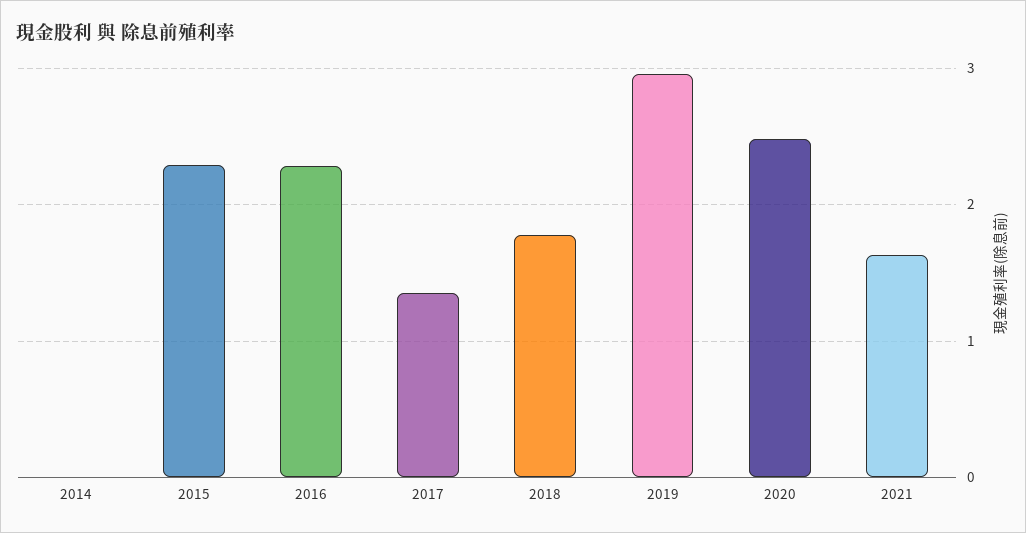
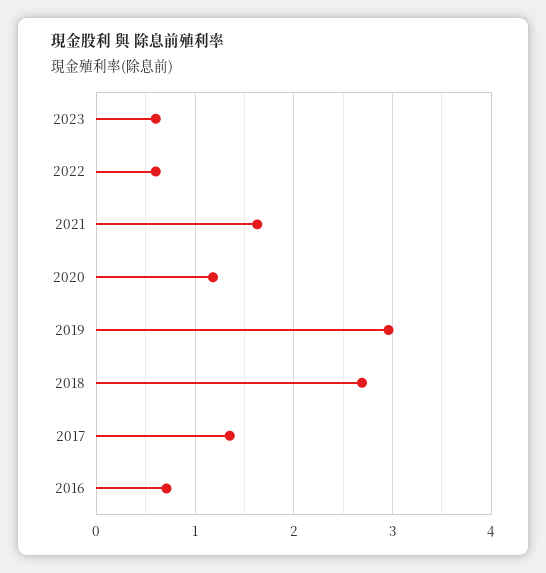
2014: 0 -> none
2015: 2.3 -> none
2016: 2.3 -> 0.7
2018: 1.8 -> 2.7
2020: 2.5 -> 1.2
2023: none -> 0.6
2022: none -> 0.6

